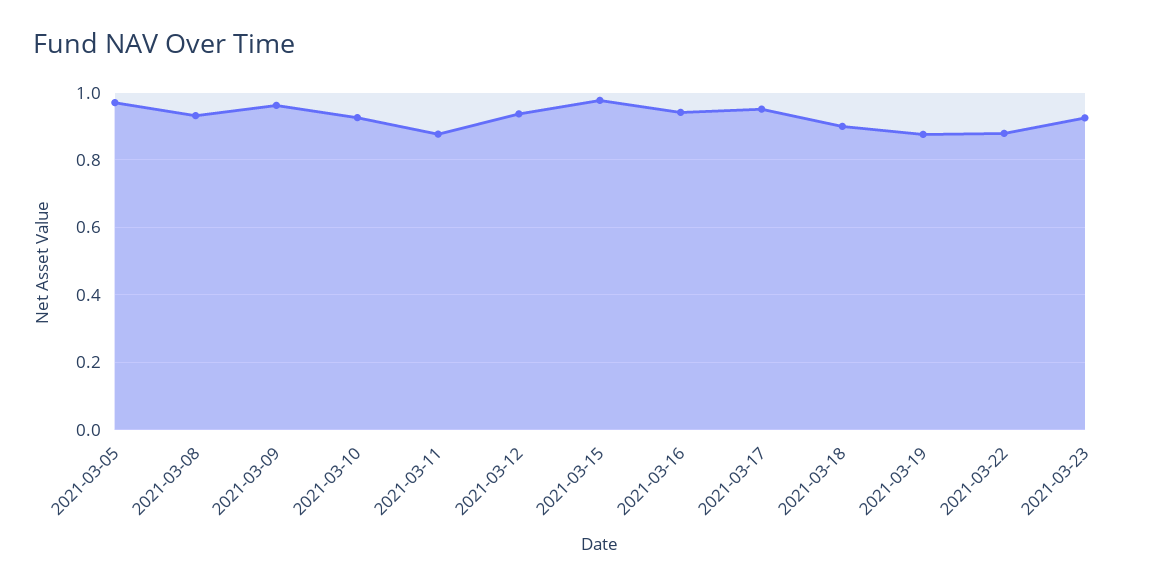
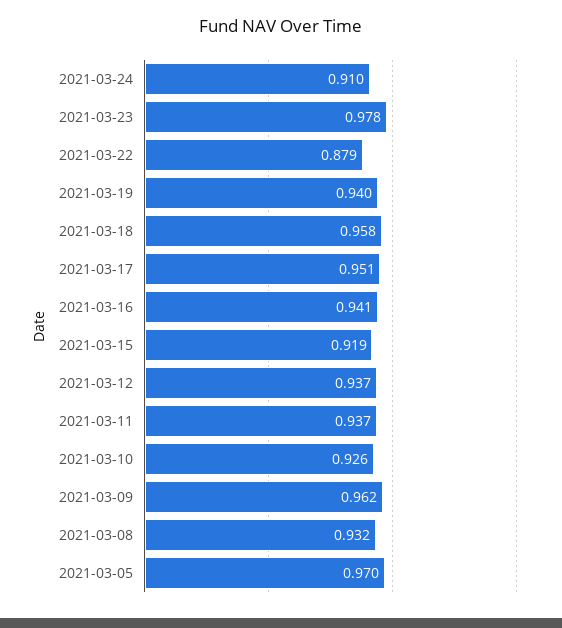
2021-03-11: 0.88 -> 0.937
2021-03-15: 0.98 -> 0.919
2021-03-18: 0.9 -> 0.958
2021-03-19: 0.88 -> 0.94
2021-03-23: 0.92 -> 0.978
2021-03-24: none -> 0.91

